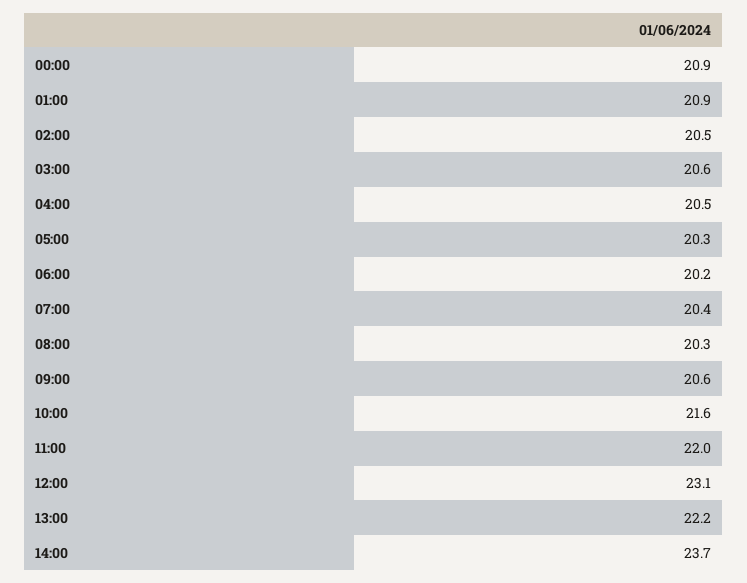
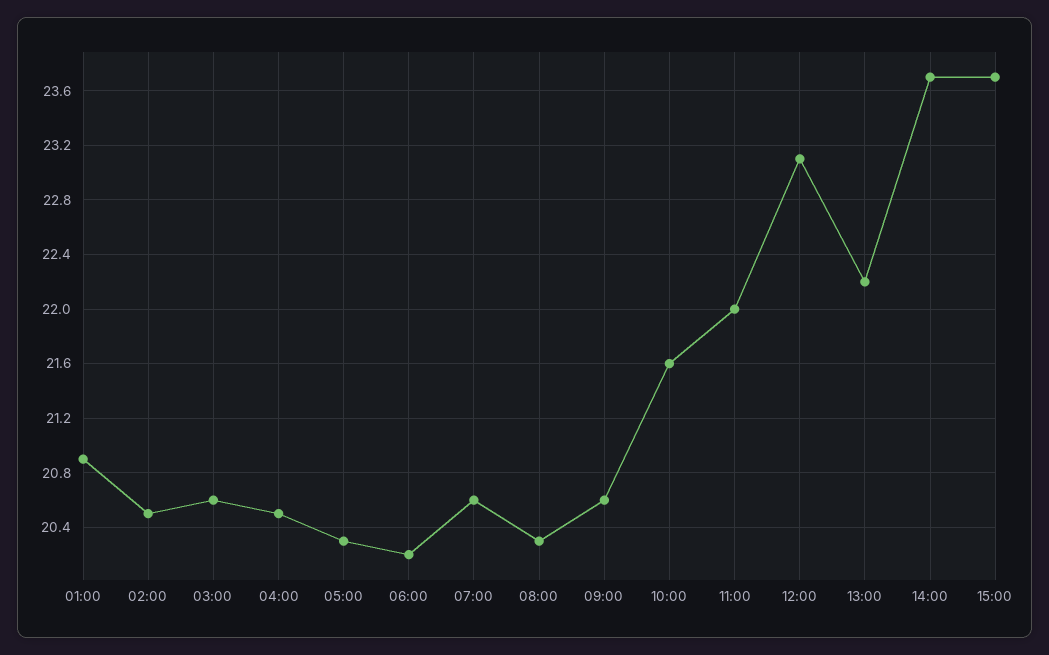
00:00: 20.9 -> none
07:00: 20.4 -> 20.6
15:00: none -> 23.7

